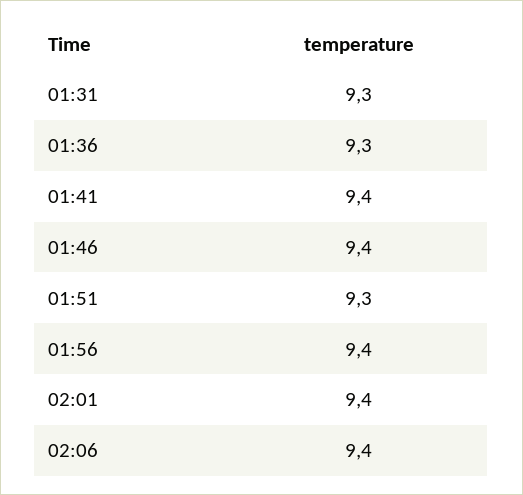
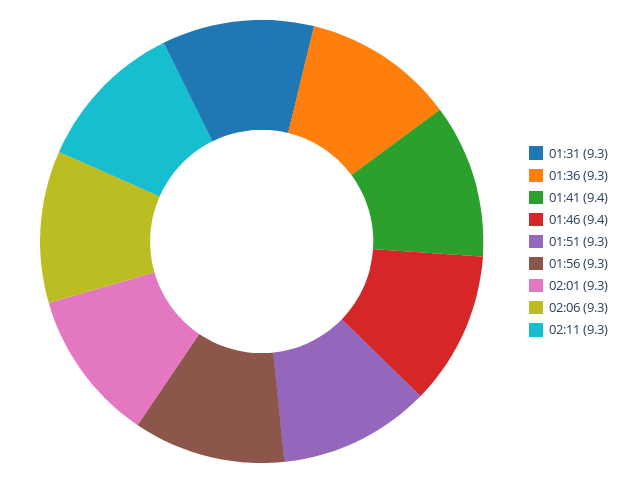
01:56: 9.4 -> 9.3
02:01: 9.4 -> 9.3
02:06: 9.4 -> 9.3
02:11: none -> 9.3

